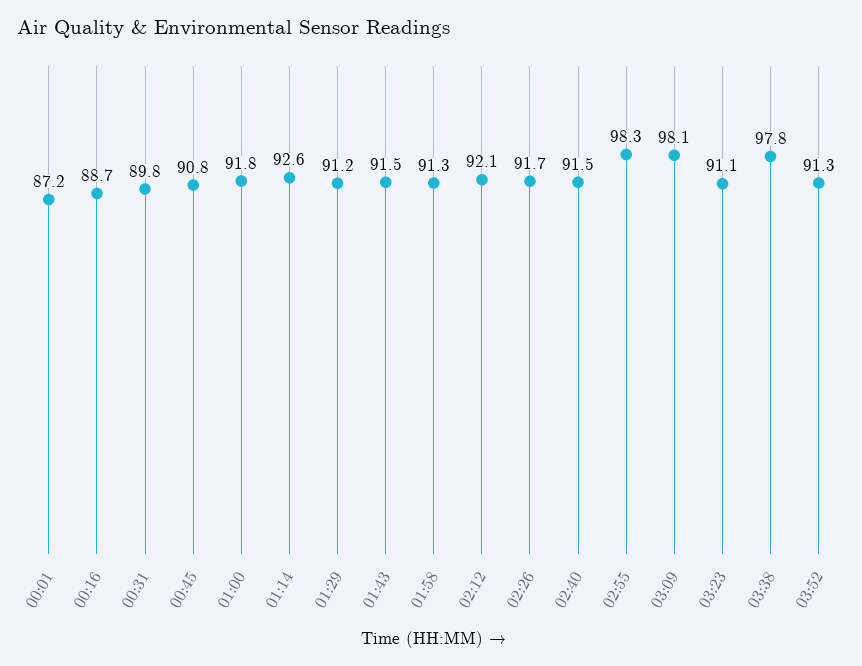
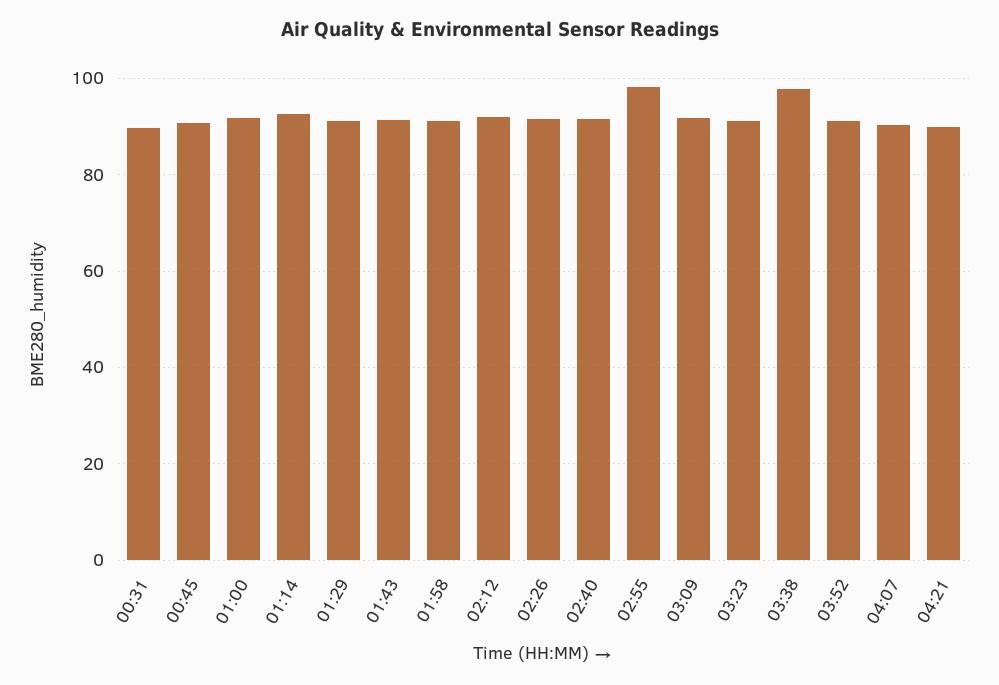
00:01: 87.2 -> none
00:16: 88.7 -> none
03:09: 98.1 -> 92
04:07: none -> 90
04:21: none -> 90

